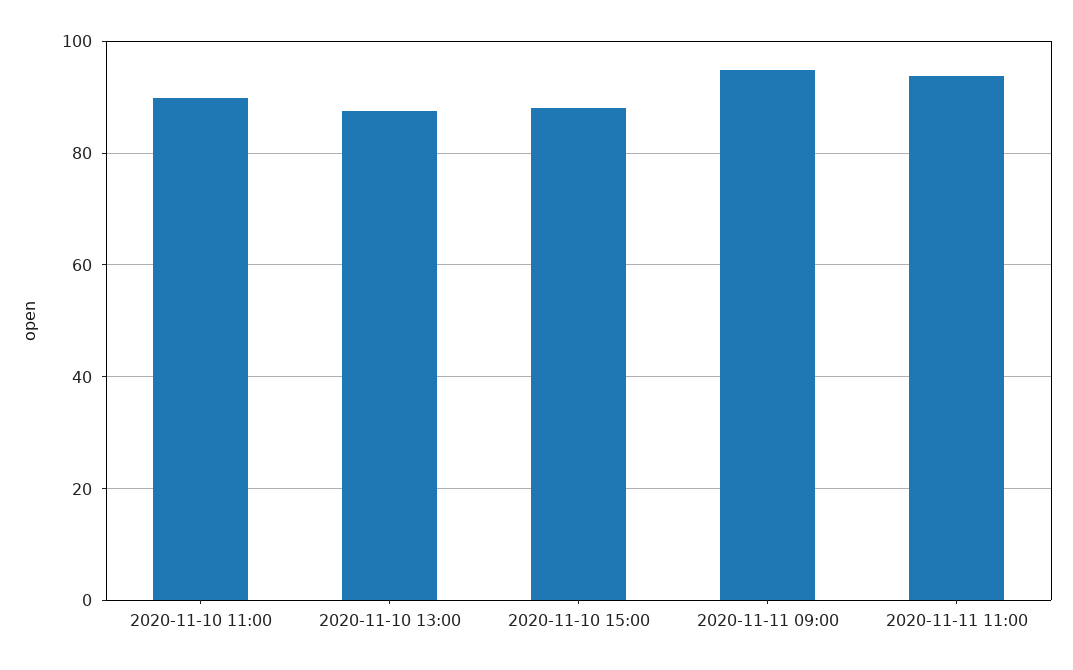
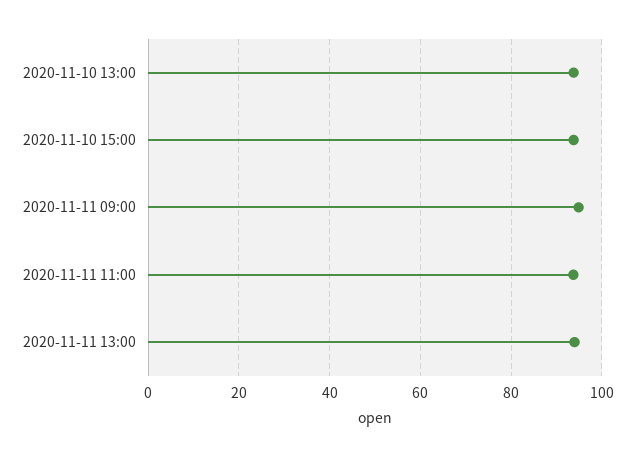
2020-11-10 11:00: 90 -> none
2020-11-10 13:00: 88 -> 94
2020-11-10 15:00: 88 -> 94
2020-11-11 13:00: none -> 94

